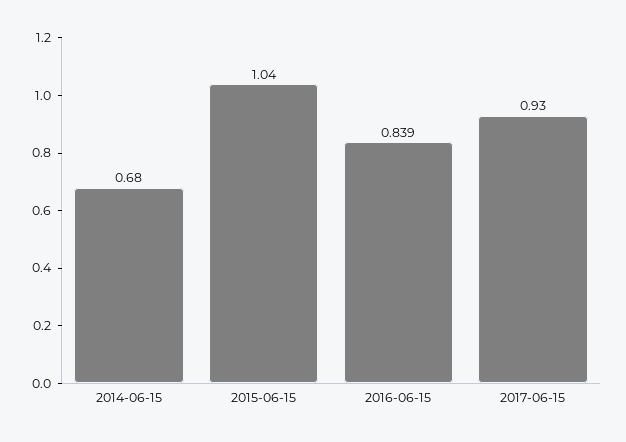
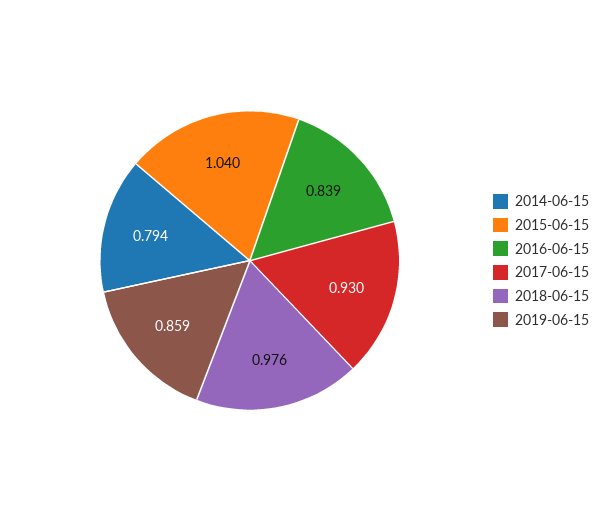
2014-06-15: 0.68 -> 0.794
2018-06-15: none -> 0.976
2019-06-15: none -> 0.859

